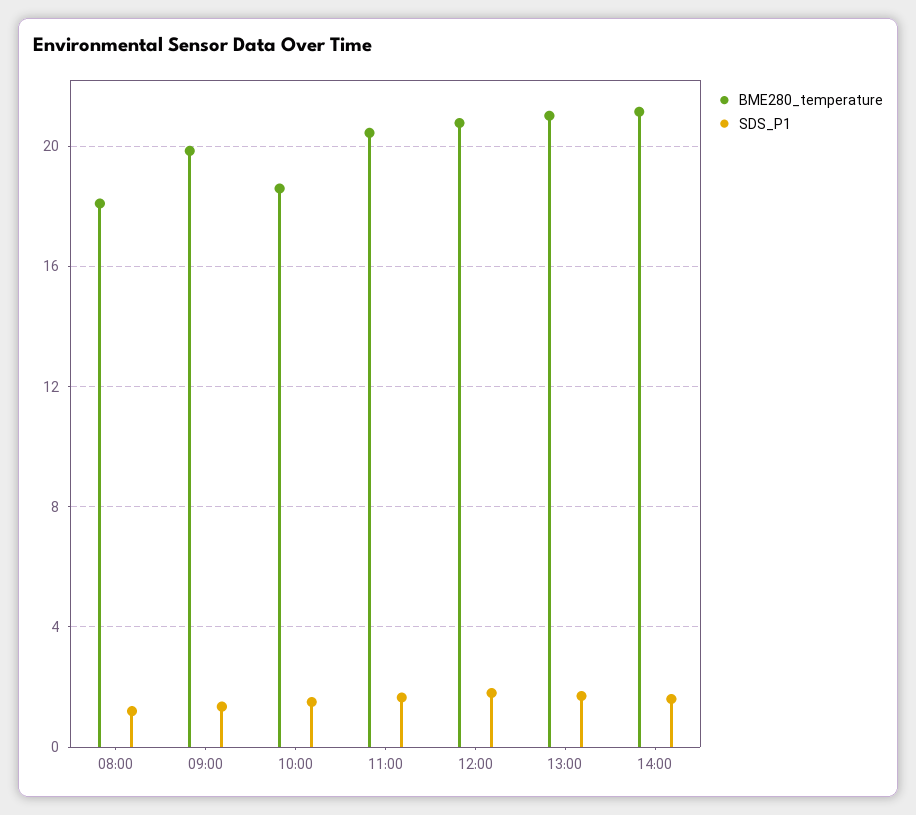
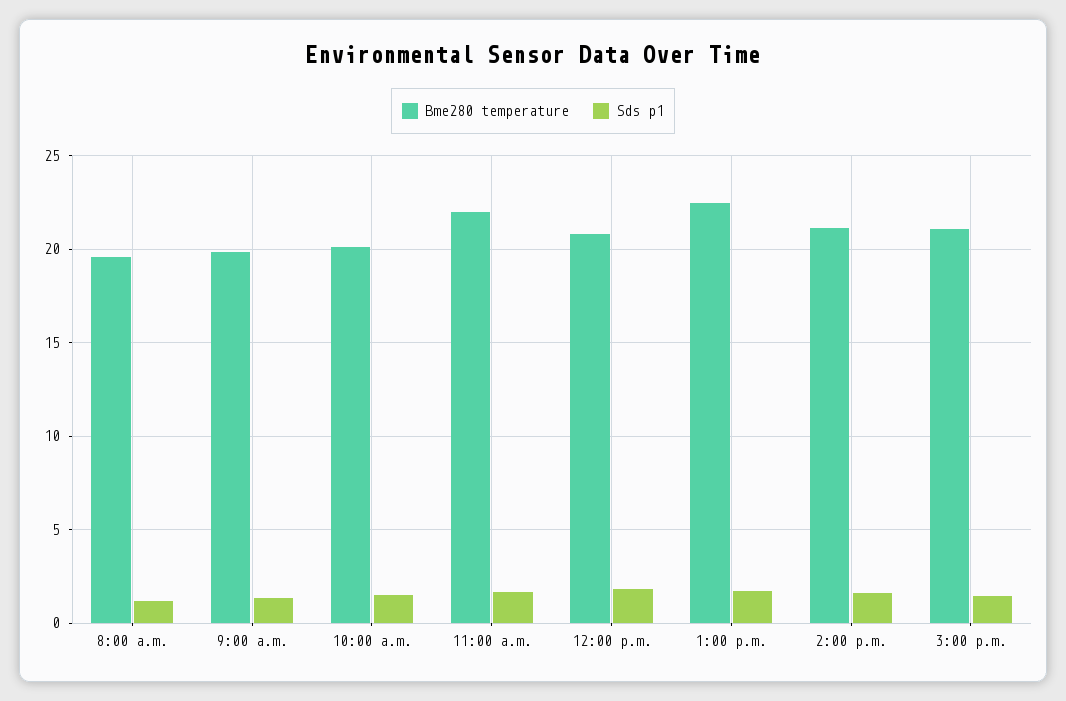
BME280_temperature, 08:00: 18 -> 19.5
BME280_temperature, 10:00: 18.5 -> 20
BME280_temperature, 11:00: 20.5 -> 22
BME280_temperature, 13:00: 21 -> 22.5
BME280_temperature, 3:00 p.m.: none -> 21
SDS_P1, 3:00 p.m.: none -> 1.5

